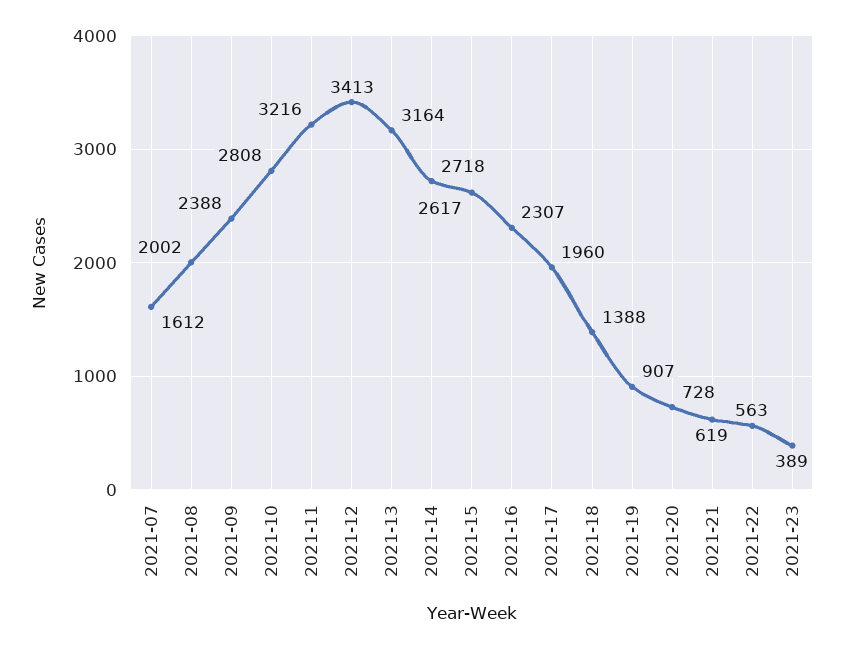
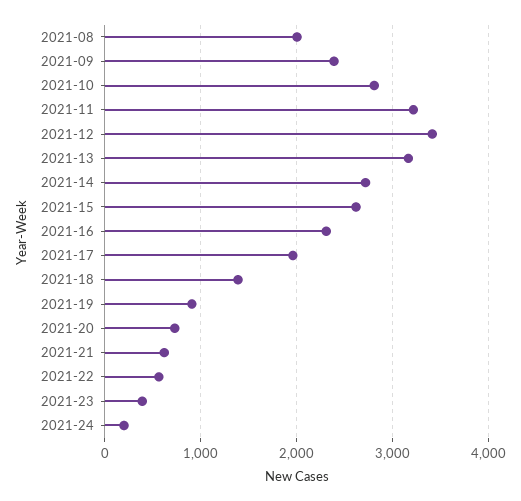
2021-07: 1612 -> none
2021-24: none -> 200

